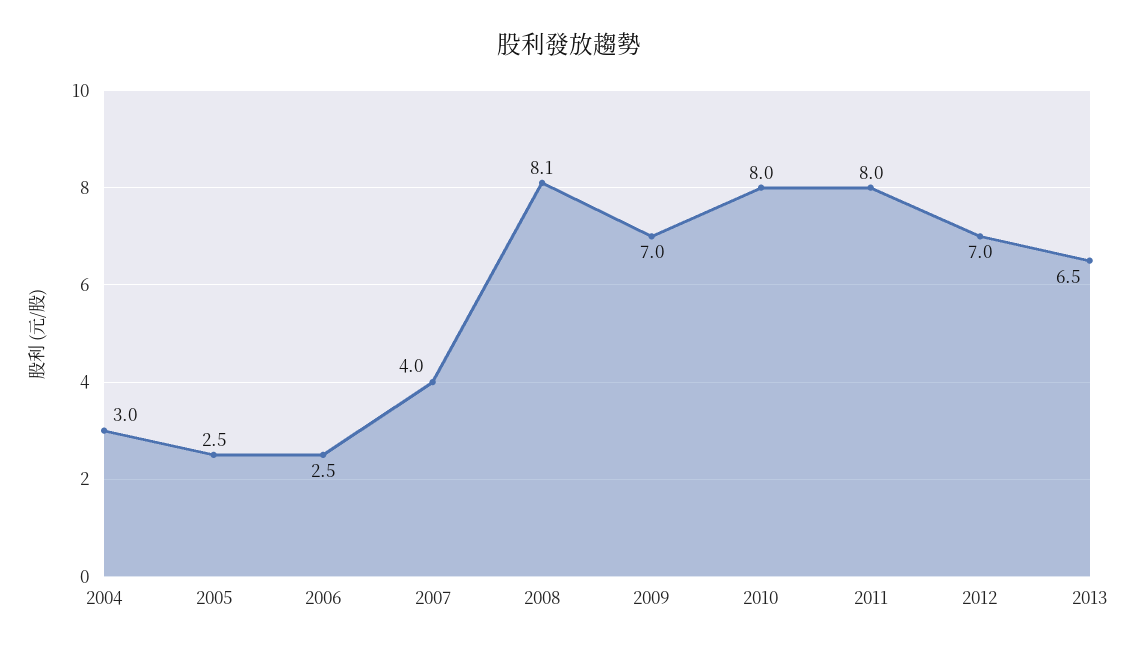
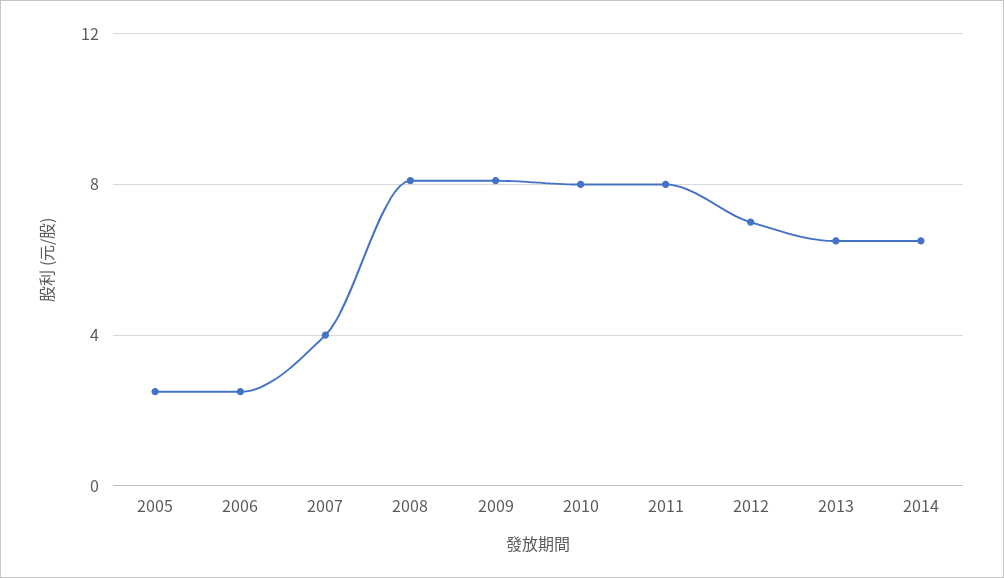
2004: 3 -> none
2009: 7 -> 8
2014: none -> 6.5

